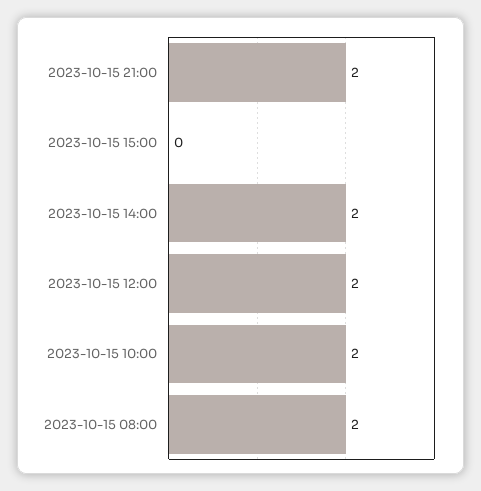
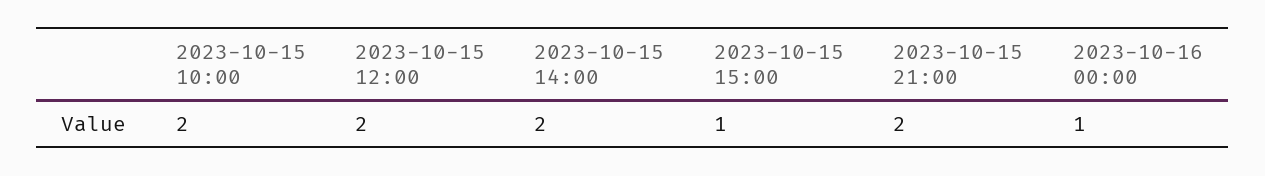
2023-10-15 15:00: 0 -> 1
2023-10-15 08:00: 2 -> none
2023-10-16 00:00: none -> 1

